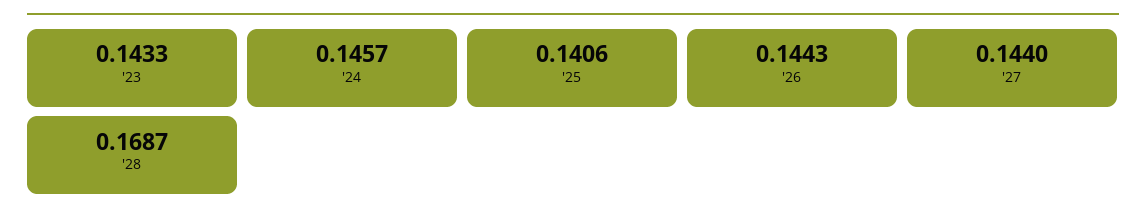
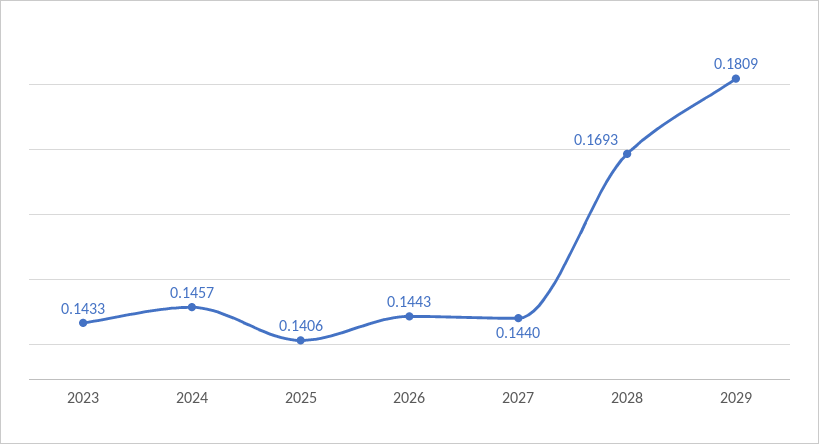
'28: 0.1687 -> 0.1693
2029: none -> 0.1809

